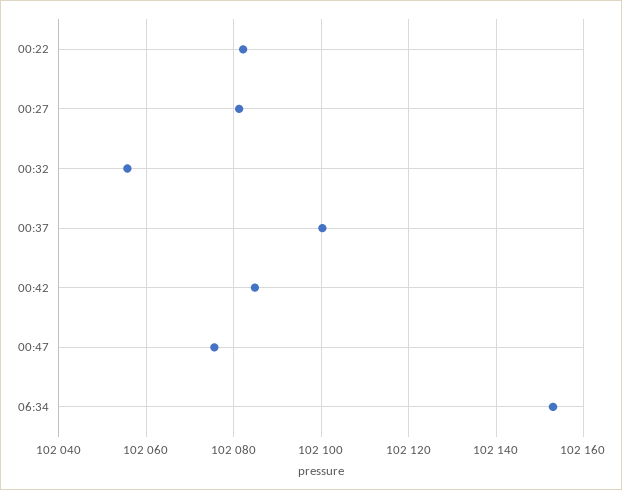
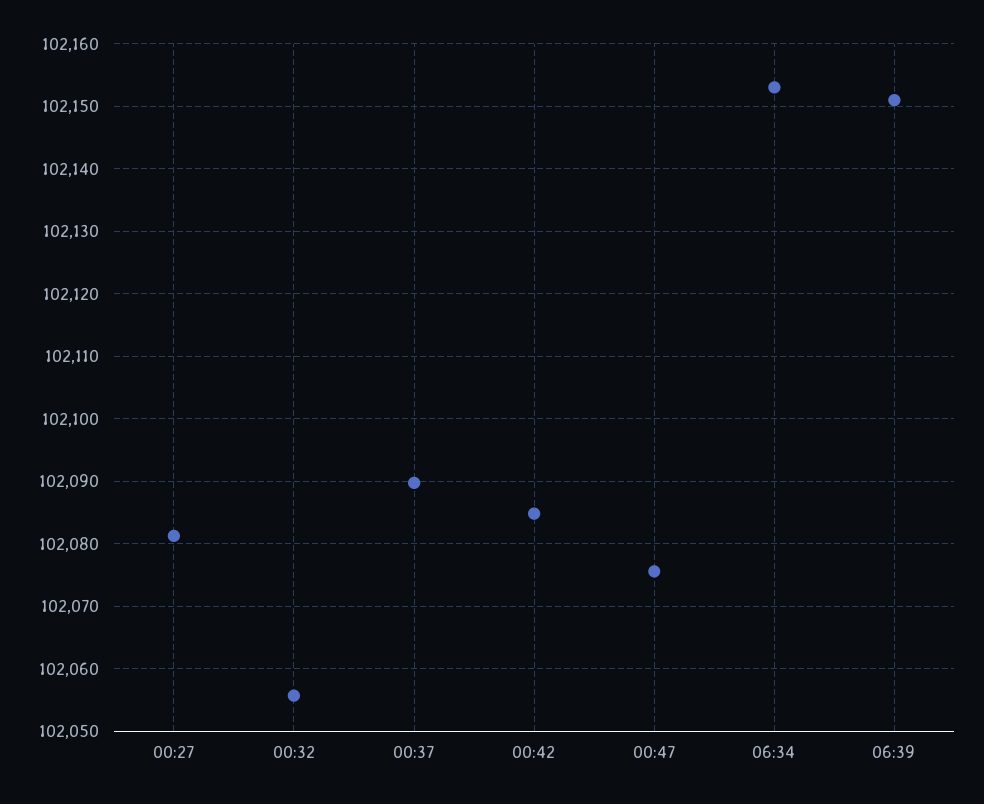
00:22: 102082 -> none
00:37: 102100 -> 102090
06:39: none -> 102151

